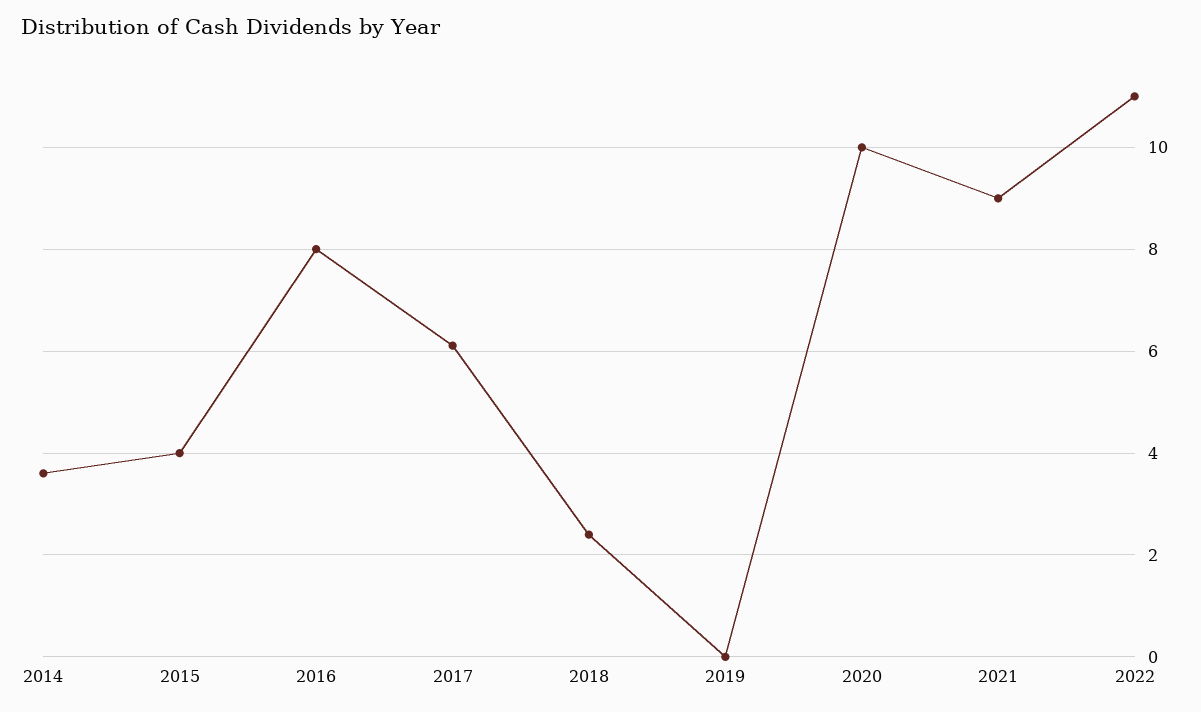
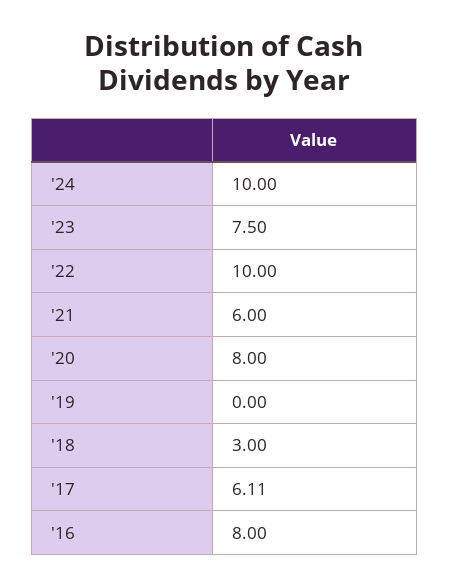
2014: 3.6 -> none
2015: 4 -> none
2018: 2.4 -> 3
2020: 10 -> 8
2021: 9 -> 6
2022: 11 -> 10
'24: none -> 10
'23: none -> 7.5

